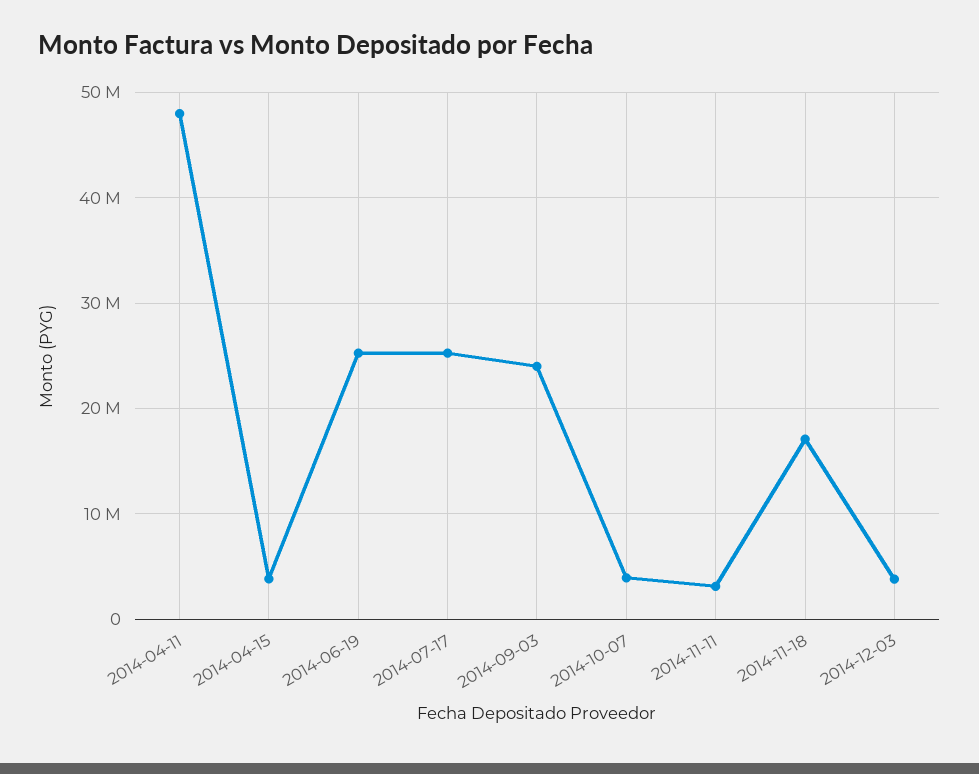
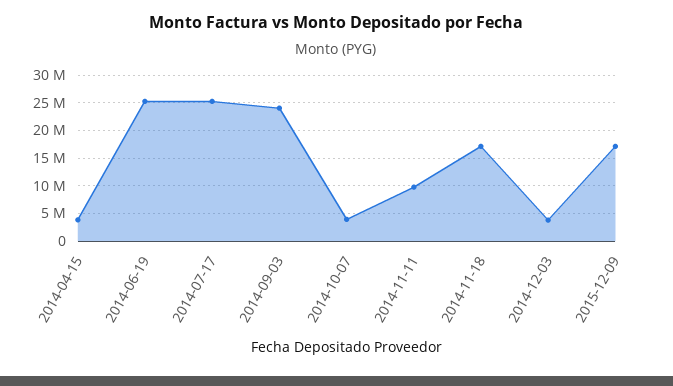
2014-04-11: 48000000 -> none
2014-11-11: 3000000 -> 10000000
2015-12-09: none -> 17500000

